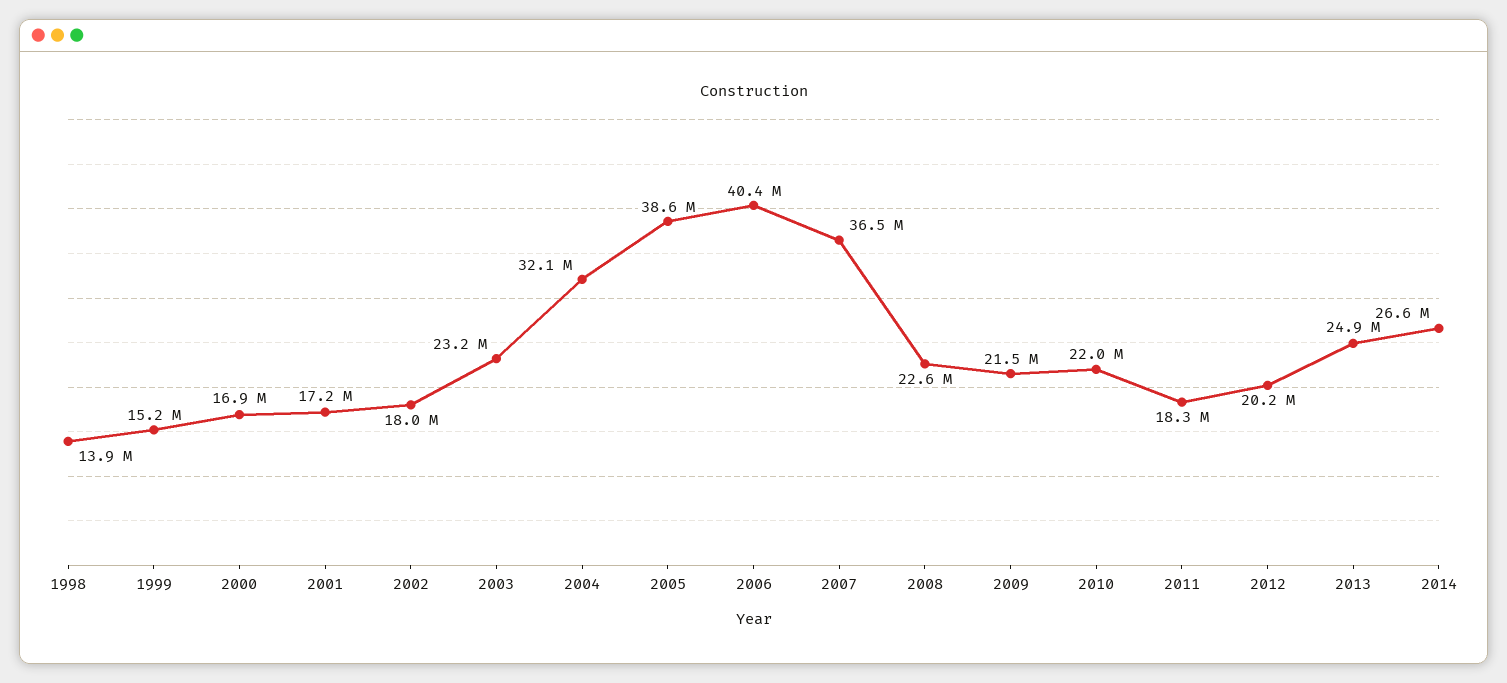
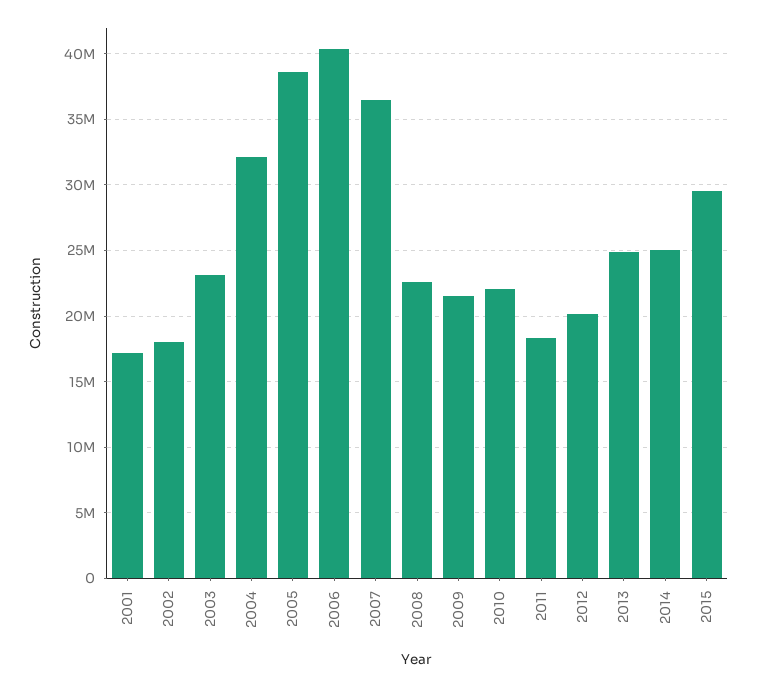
1998: 13900000 -> none
1999: 15200000 -> none
2000: 16900000 -> none
2014: 26600000 -> 25000000
2015: none -> 29500000

